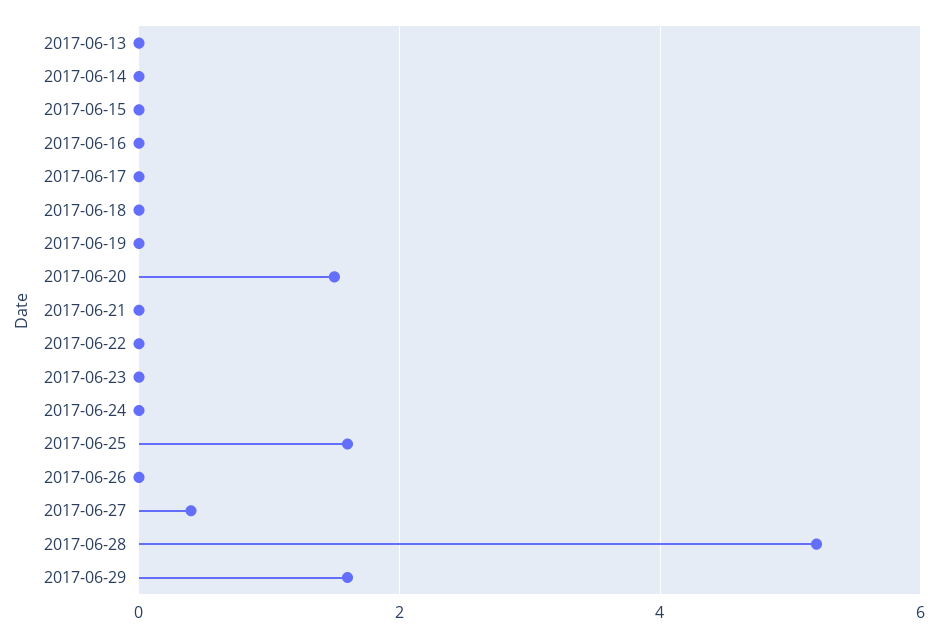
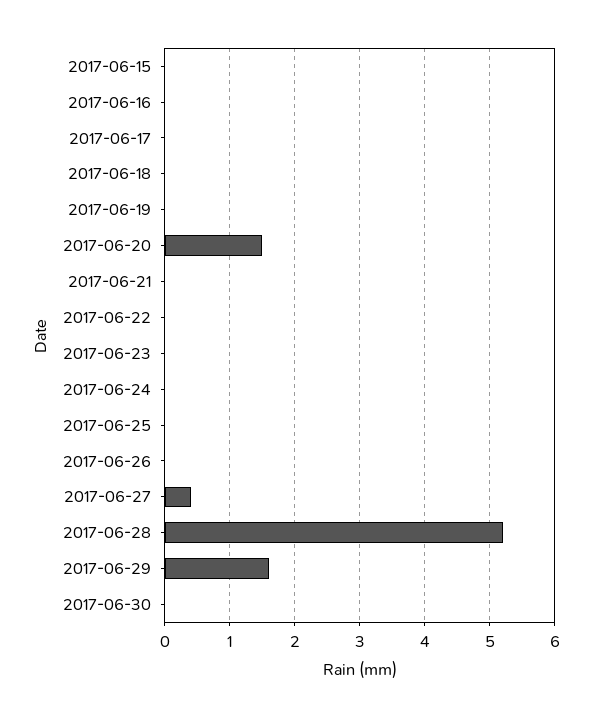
2017-06-13: 0 -> none
2017-06-14: 0 -> none
2017-06-25: 1.5 -> 0
2017-06-30: none -> 0

